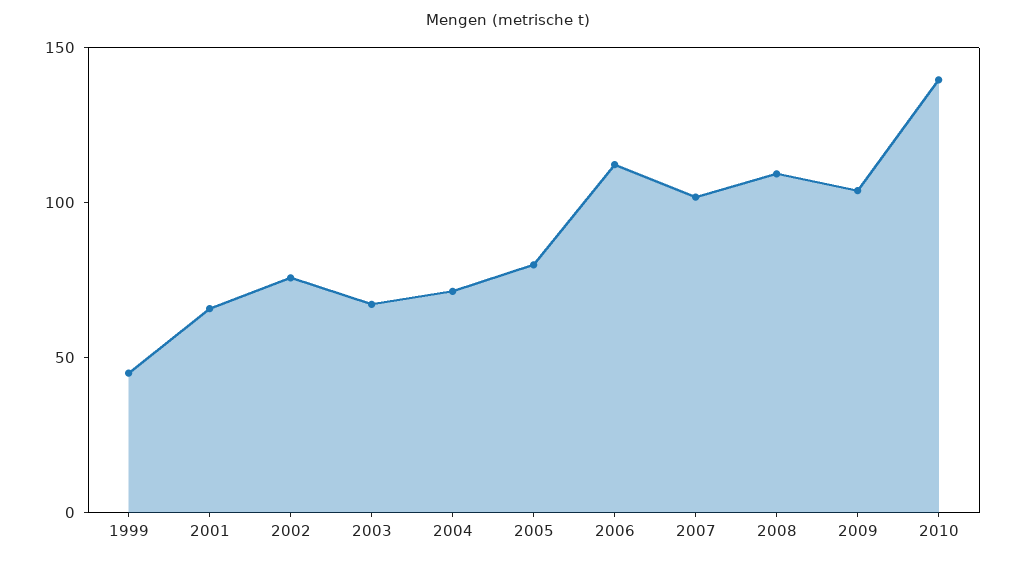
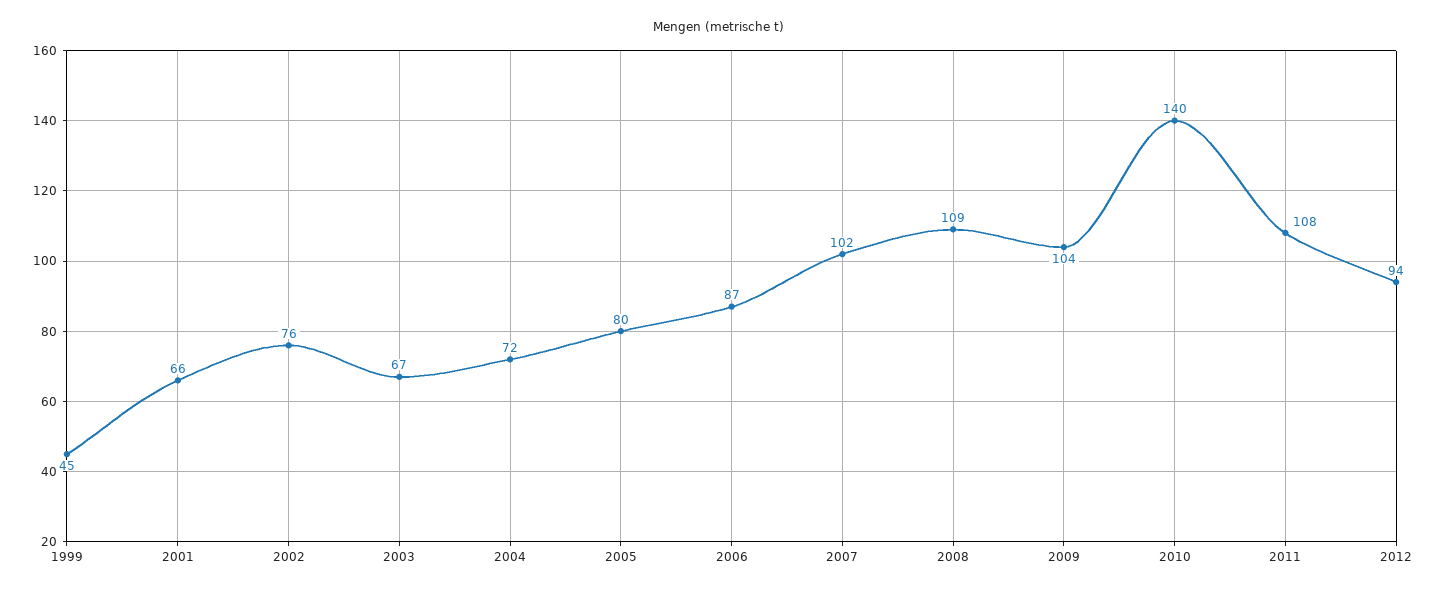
2006: 110 -> 87
2011: none -> 108
2012: none -> 94

